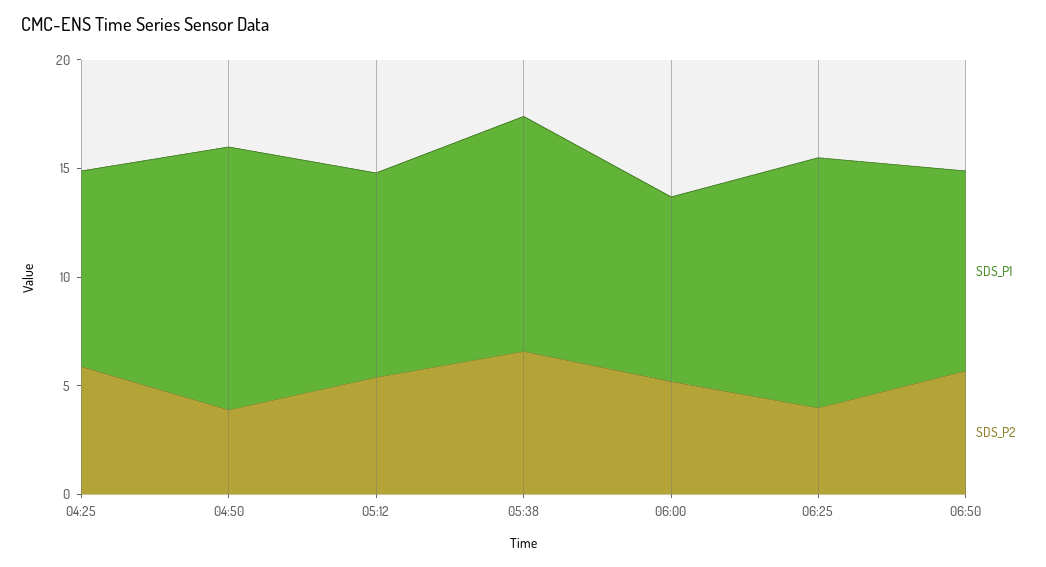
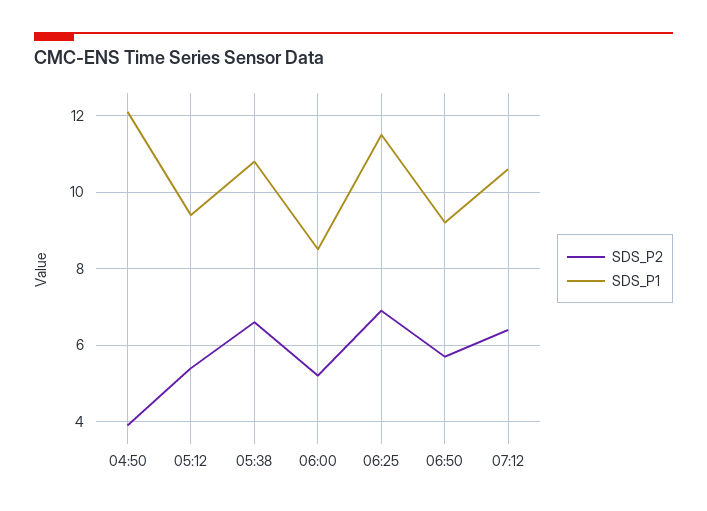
SDS_P1, 04:25: 9 -> none
SDS_P2, 04:25: 6 -> none
SDS_P2, 06:25: 4 -> 7
SDS_P2, 07:12: none -> 6.5
SDS_P1, 07:12: none -> 10.5

